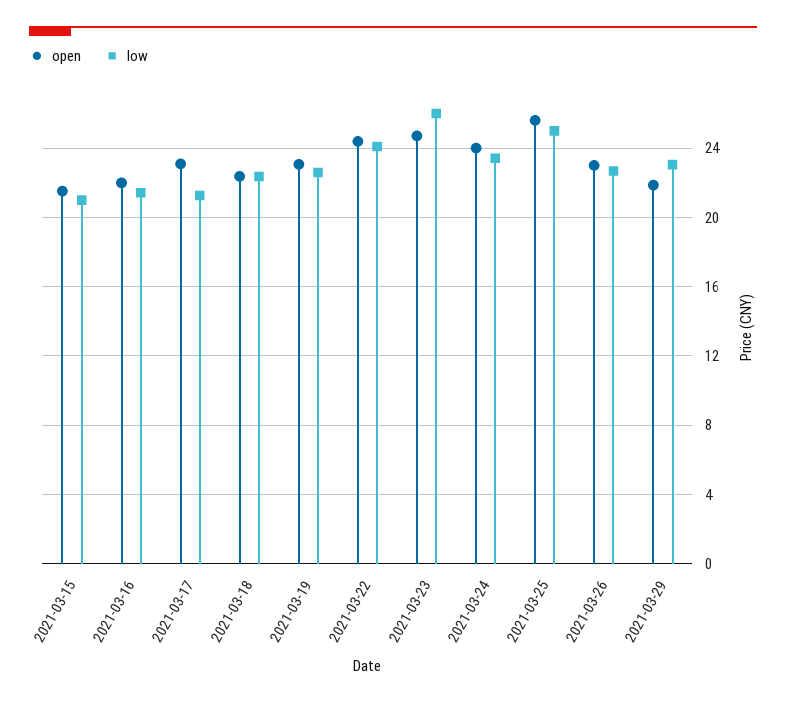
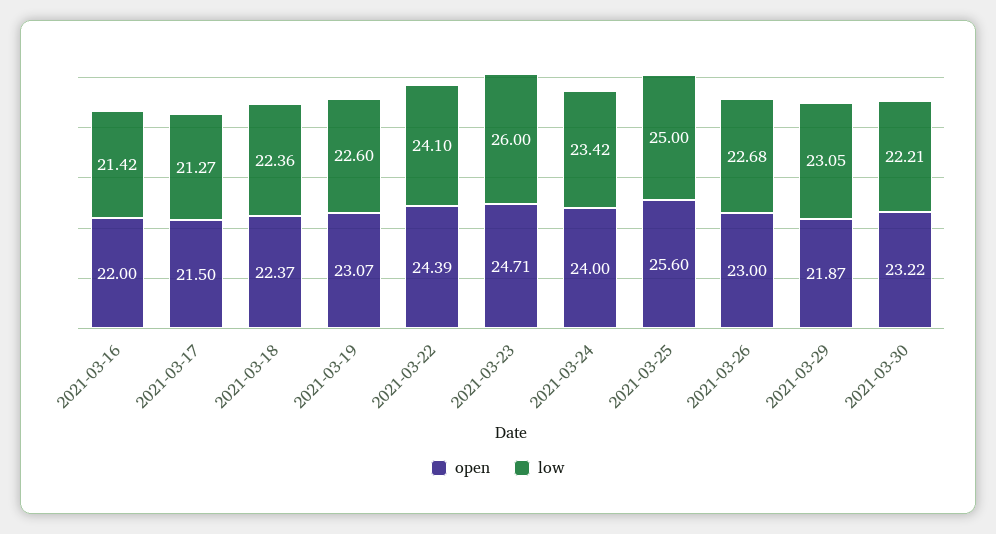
open, 2021-03-15: 21.5 -> none
low, 2021-03-15: 21 -> none
open, 2021-03-17: 23 -> 21.5
open, 2021-03-30: none -> 23.22
low, 2021-03-30: none -> 22.21

